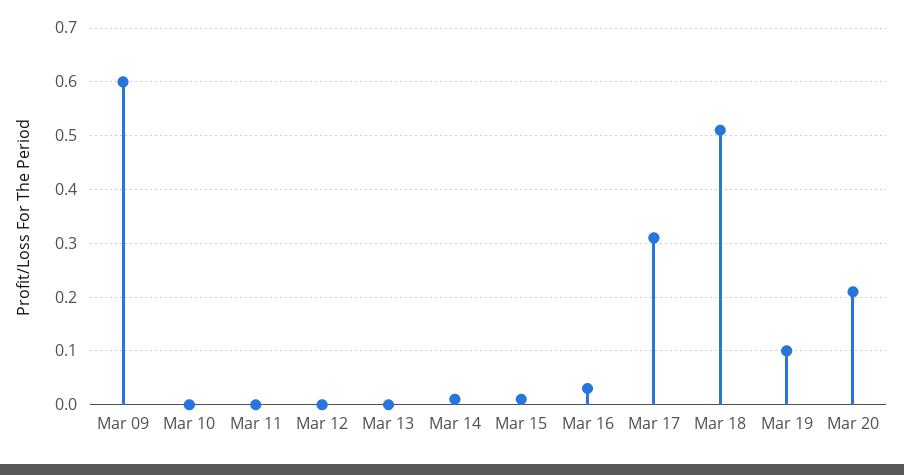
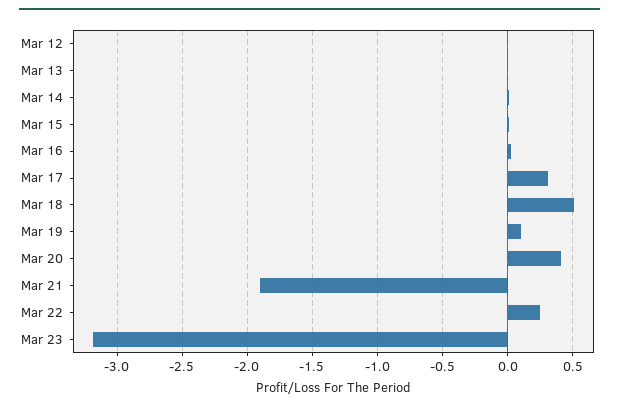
Mar 09: 0.6 -> none
Mar 10: 0 -> none
Mar 11: 0 -> none
Mar 20: 0.2 -> 0.4
Mar 21: none -> -1.9
Mar 22: none -> 0.25
Mar 23: none -> -3.2

